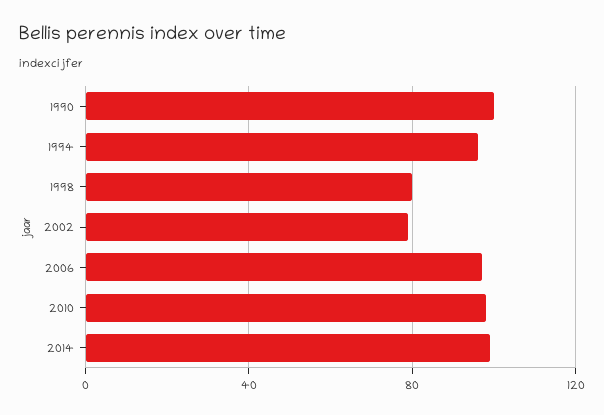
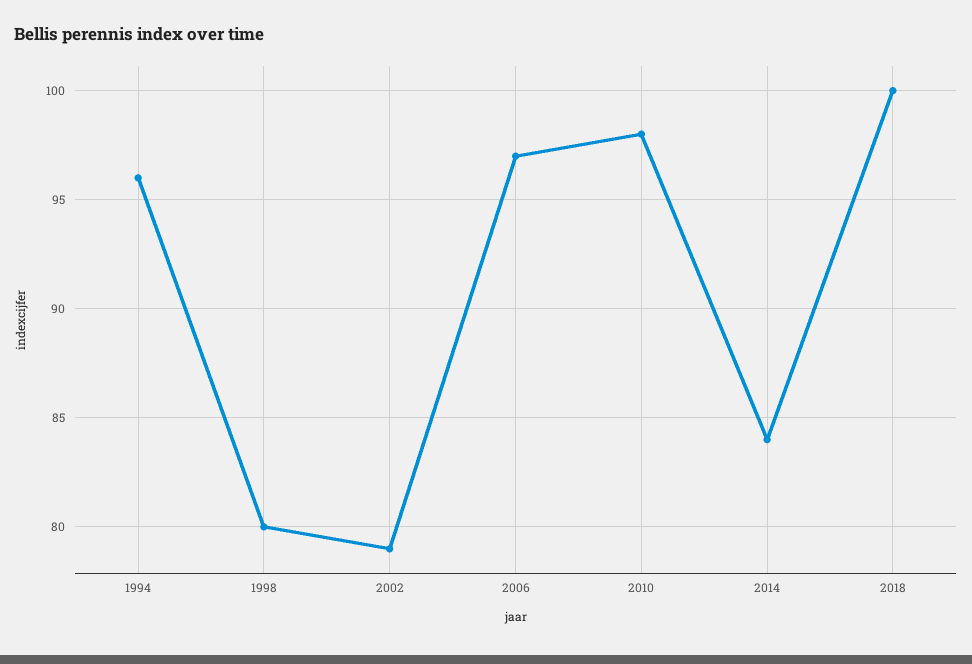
1990: 100 -> none
2014: 100 -> 84
2018: none -> 100

